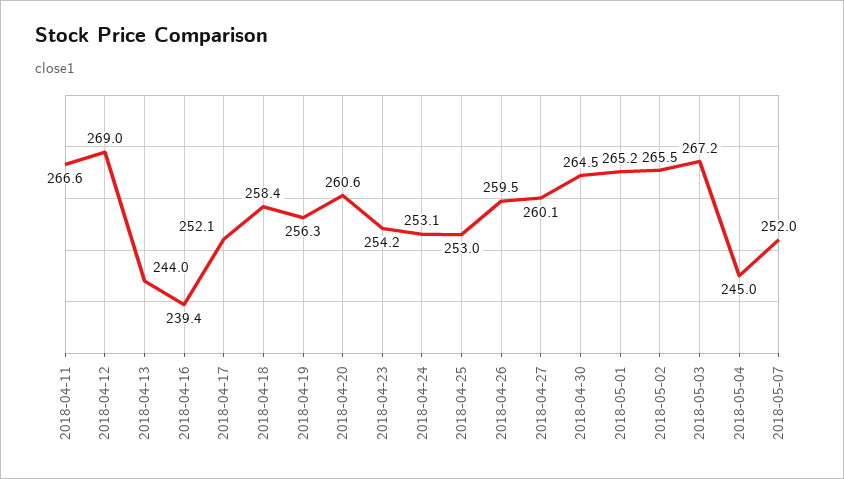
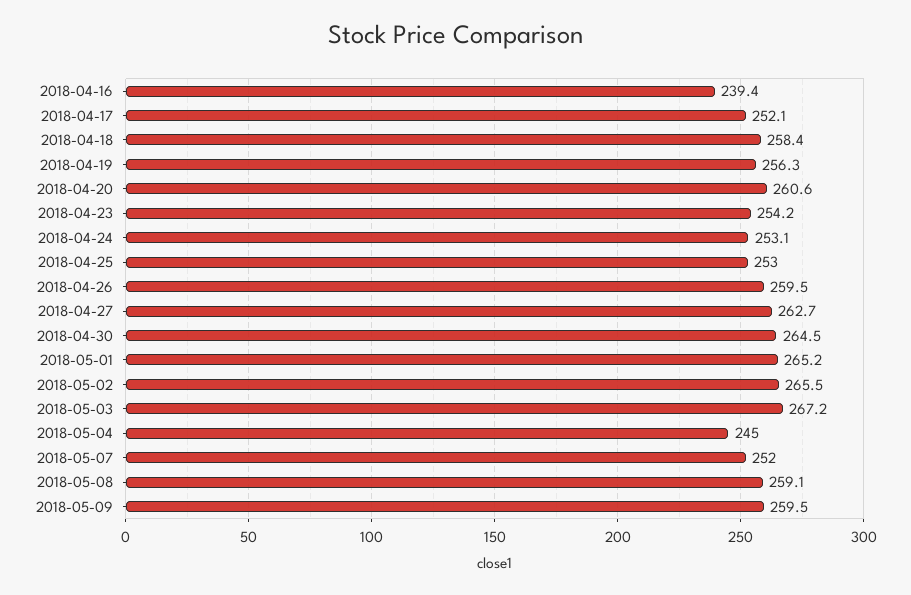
2018-04-11: 266.6 -> none
2018-04-12: 269 -> none
2018-04-13: 244 -> none
2018-04-27: 260.1 -> 262.7
2018-05-08: none -> 259.1
2018-05-09: none -> 259.5

